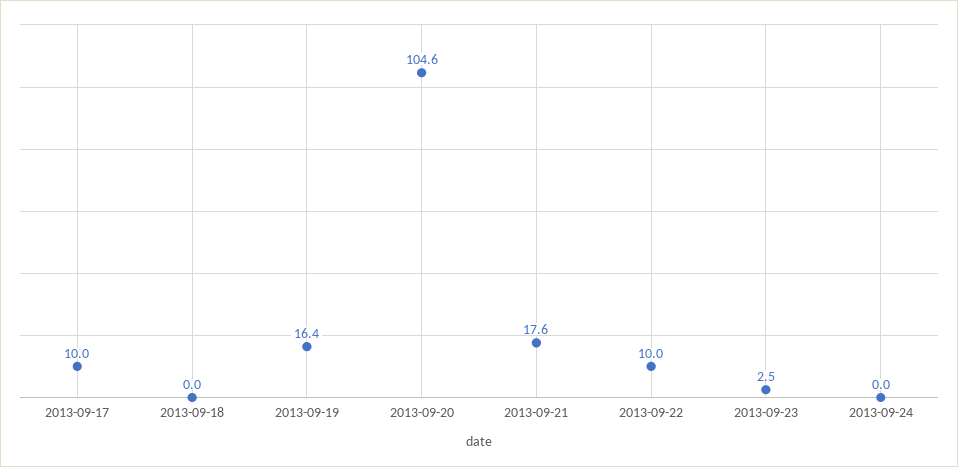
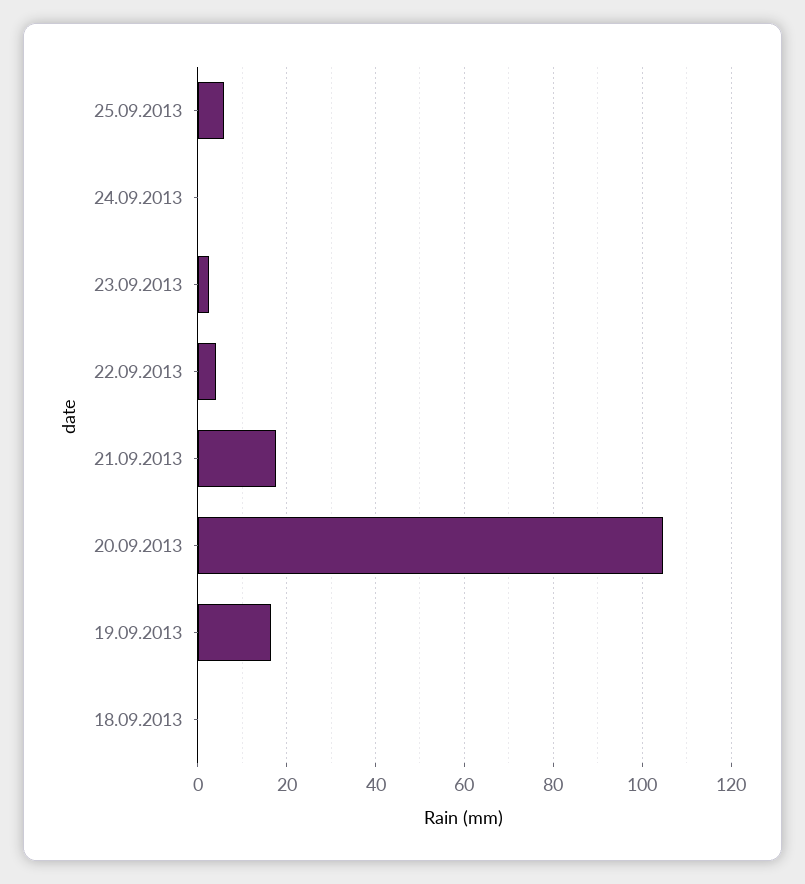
2013-09-17: 10 -> none
2013-09-22: 10 -> 4
25.09.2013: none -> 6

